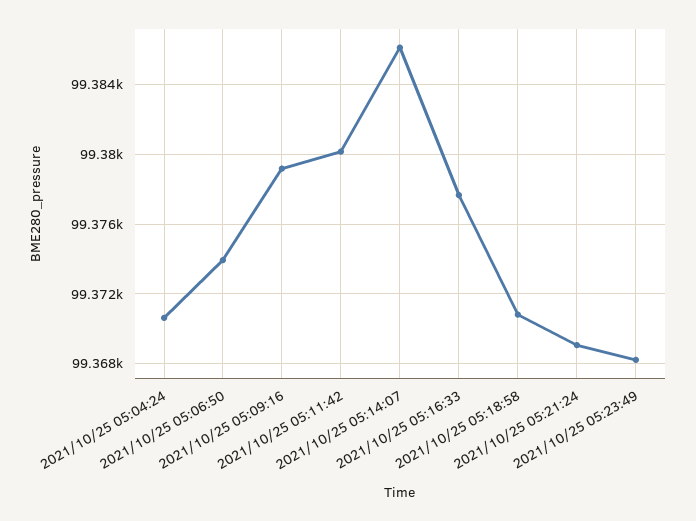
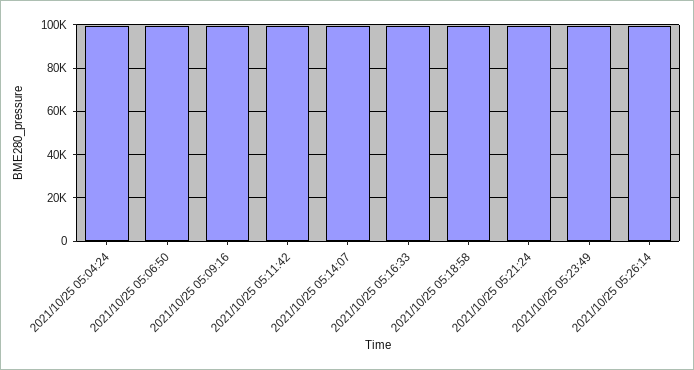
2021/10/25 05:26:14: none -> 100000

